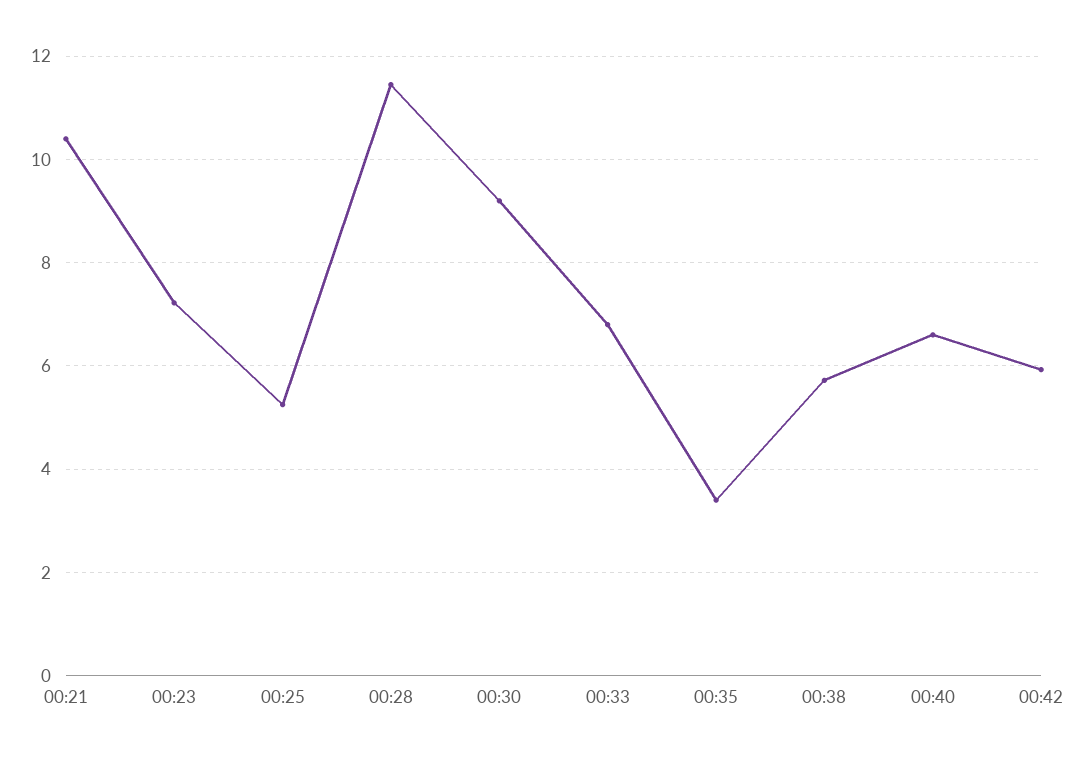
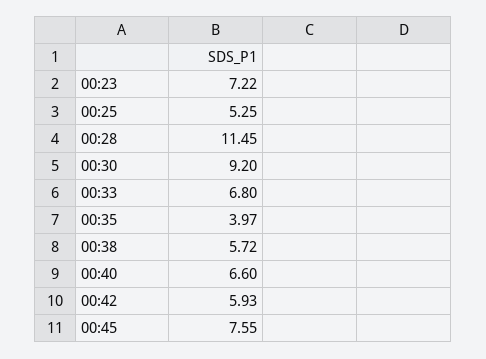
00:21: 10.4 -> none
00:35: 3.4 -> 3.97
00:45: none -> 7.55

